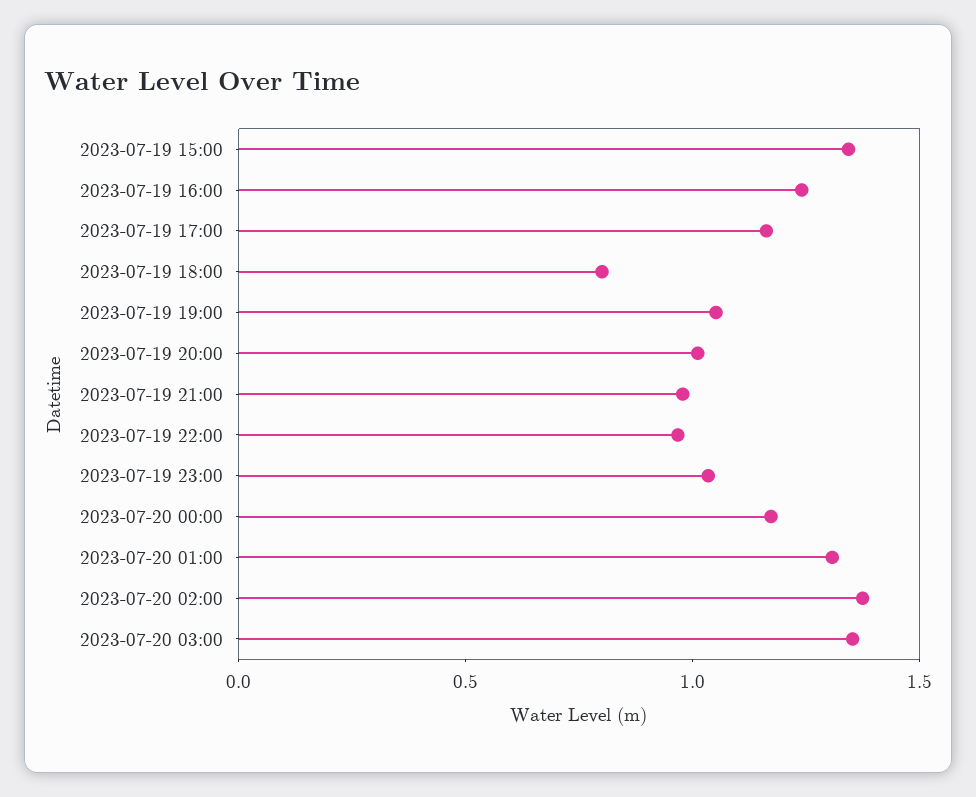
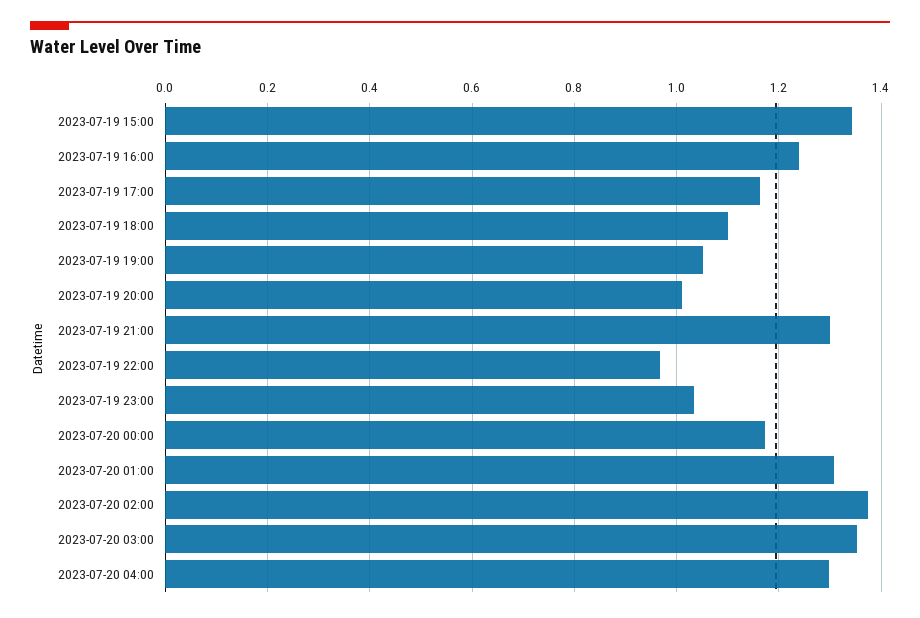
2023-07-19 18:00: 0.8 -> 1.1
2023-07-19 21:00: 1 -> 1.3
2023-07-20 04:00: none -> 1.3

